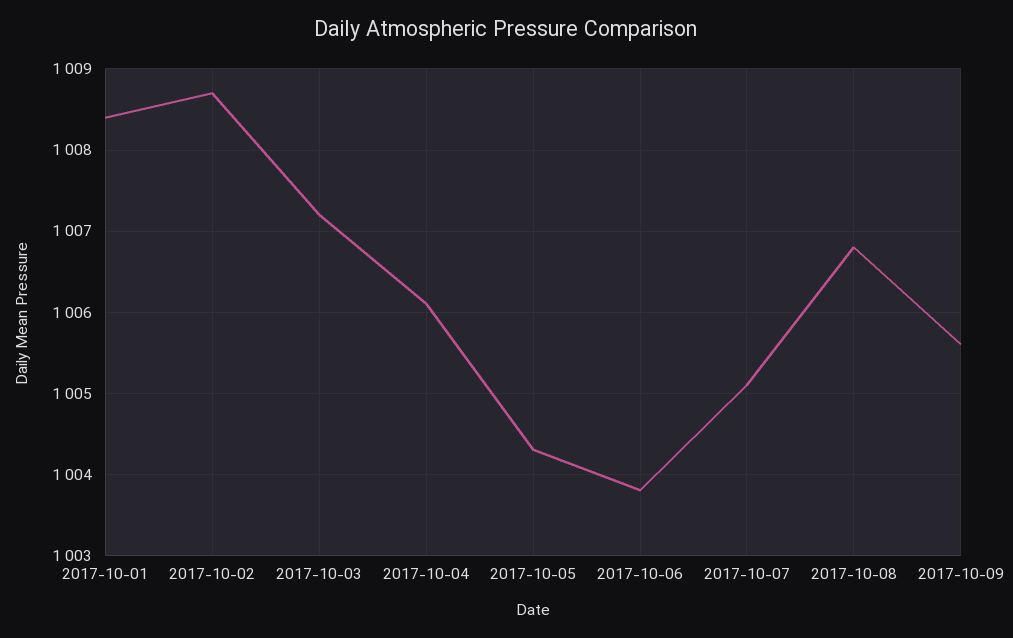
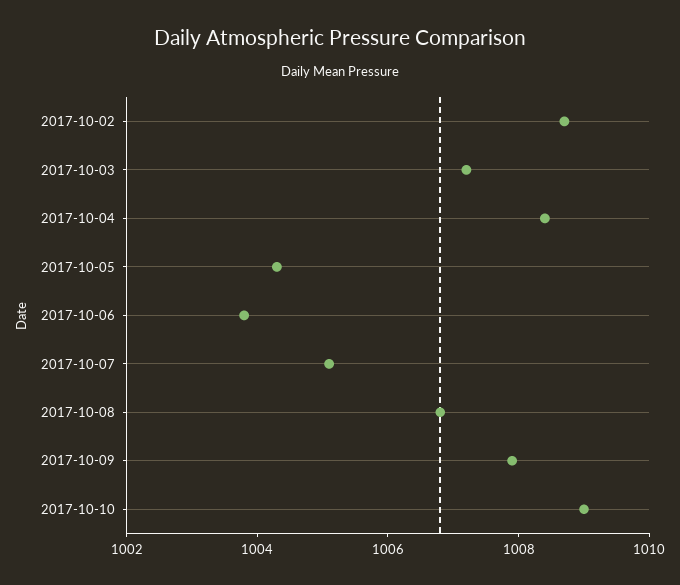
2017-10-01: 1008.4 -> none
2017-10-04: 1006.1 -> 1008.5
2017-10-09: 1005.6 -> 1008
2017-10-10: none -> 1009

